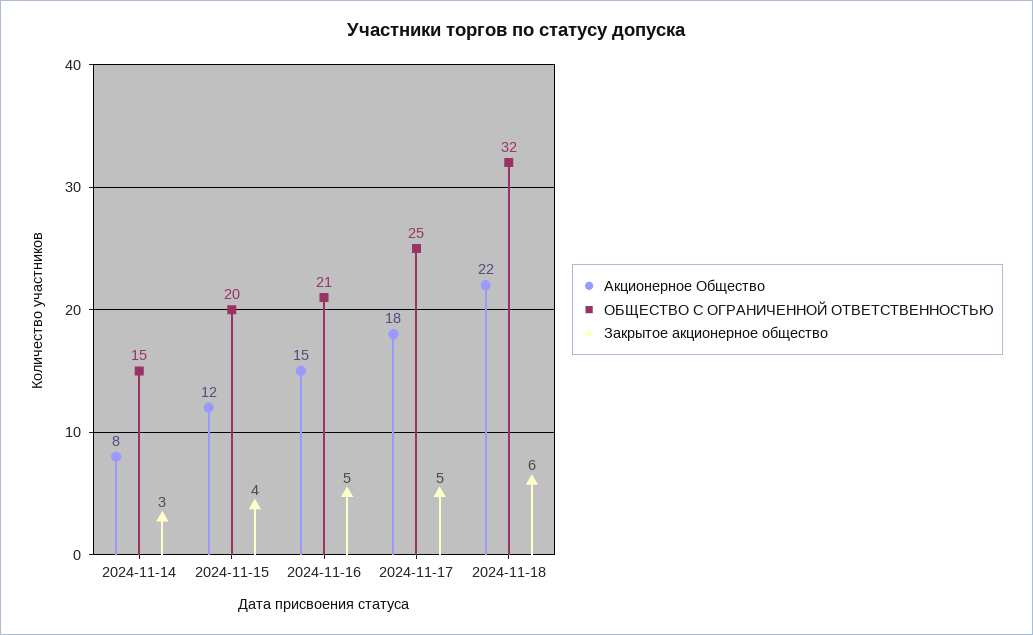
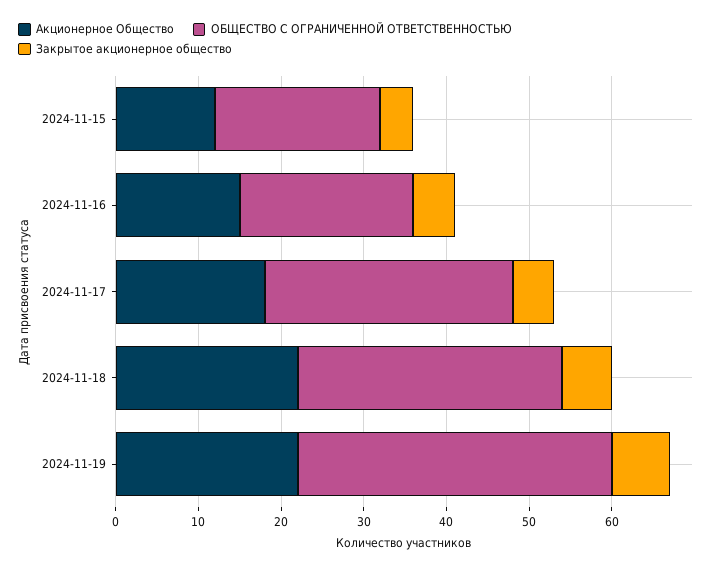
Акционерное Общество, 2024-11-14: 8 -> none
ОБЩЕСТВО С ОГРАНИЧЕННОЙ ОТВЕТСТВЕННОСТЬЮ, 2024-11-14: 15 -> none
Закрытое акционерное общество, 2024-11-14: 3 -> none
ОБЩЕСТВО С ОГРАНИЧЕННОЙ ОТВЕТСТВЕННОСТЬЮ, 2024-11-17: 25 -> 30
Акционерное Общество, 2024-11-19: none -> 22
ОБЩЕСТВО С ОГРАНИЧЕННОЙ ОТВЕТСТВЕННОСТЬЮ, 2024-11-19: none -> 38
Закрытое акционерное общество, 2024-11-19: none -> 7

